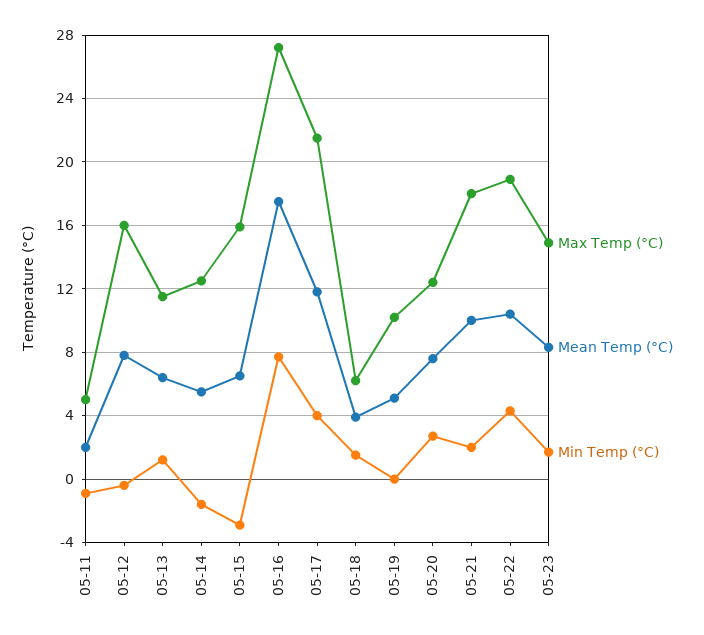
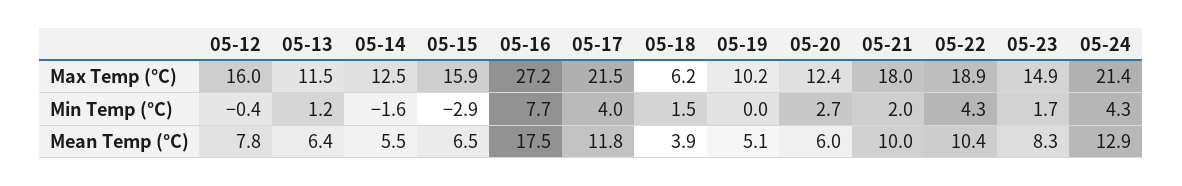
Max Temp (°C), 05-11: 5 -> none
Mean Temp (°C), 05-11: 2 -> none
Min Temp (°C), 05-11: -1 -> none
Mean Temp (°C), 05-20: 7.5 -> 6
Max Temp (°C), 05-24: none -> 21.4
Min Temp (°C), 05-24: none -> 4.3
Mean Temp (°C), 05-24: none -> 12.9

